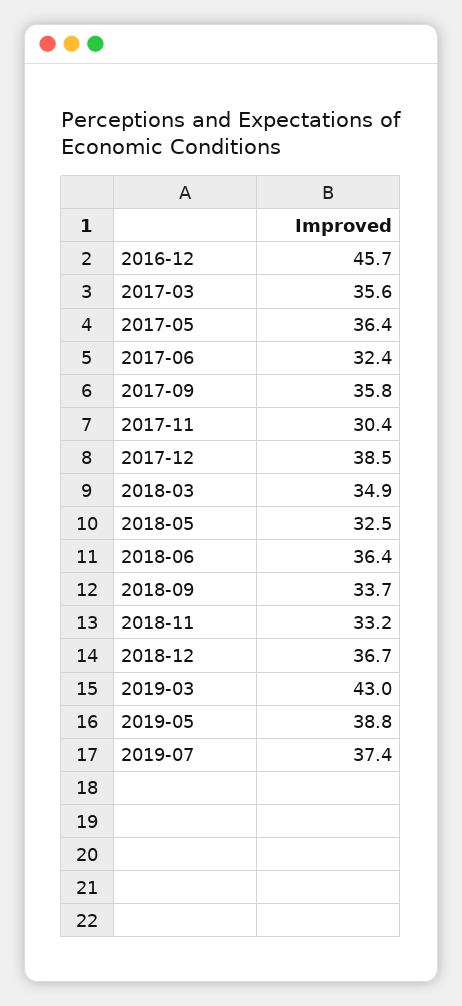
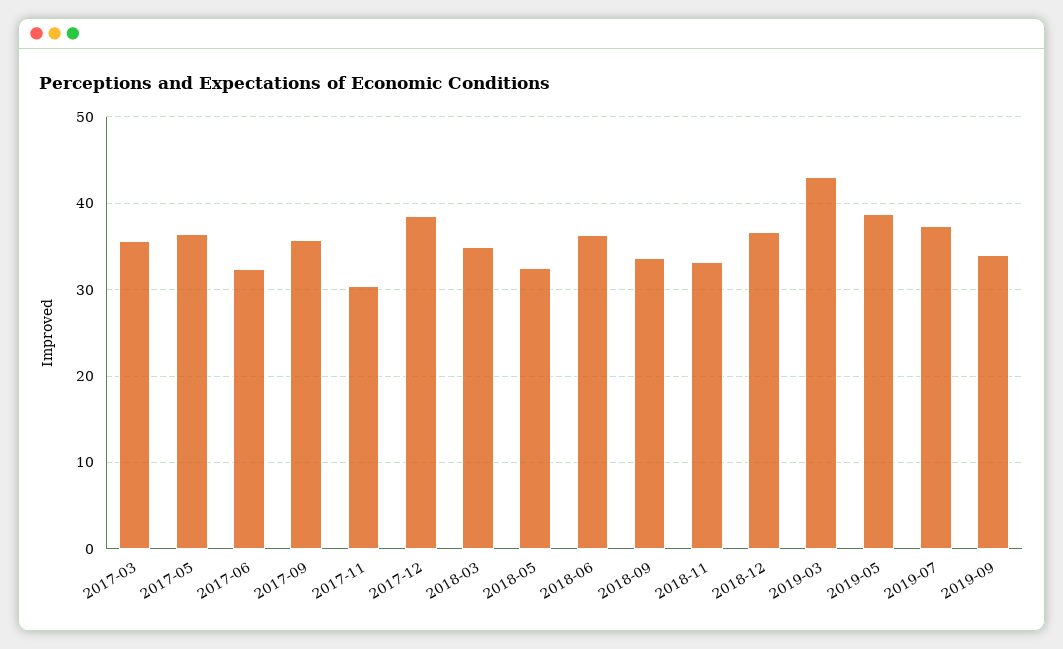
2016-12: 45.7 -> none
2019-09: none -> 34

